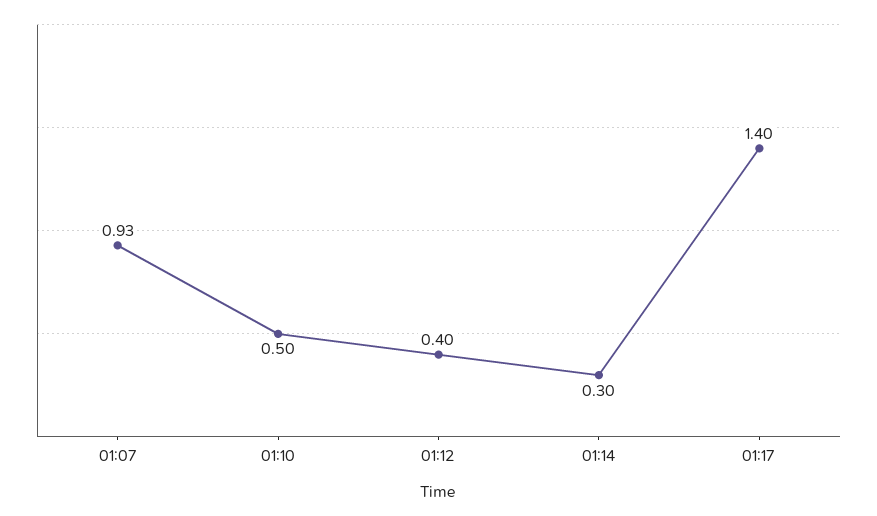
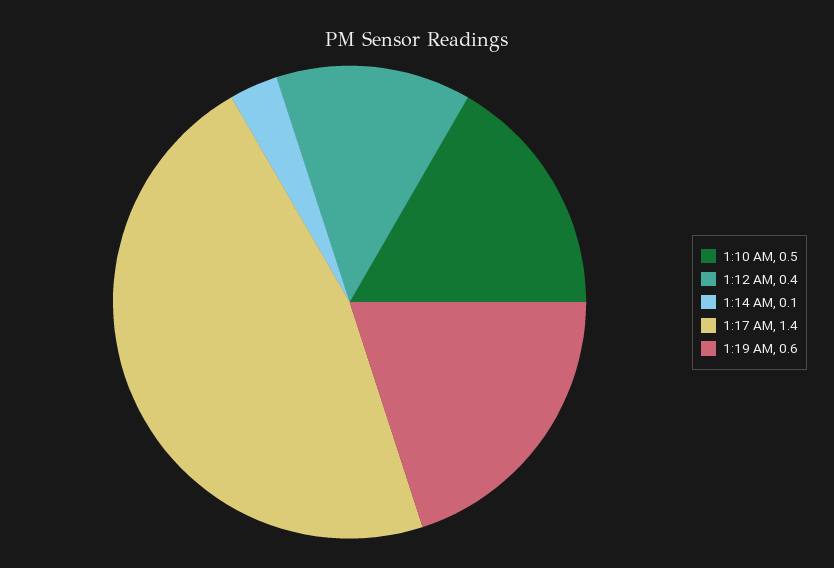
01:07: 0.93 -> none
01:14: 0.3 -> 0.1
1:19 AM: none -> 0.6

